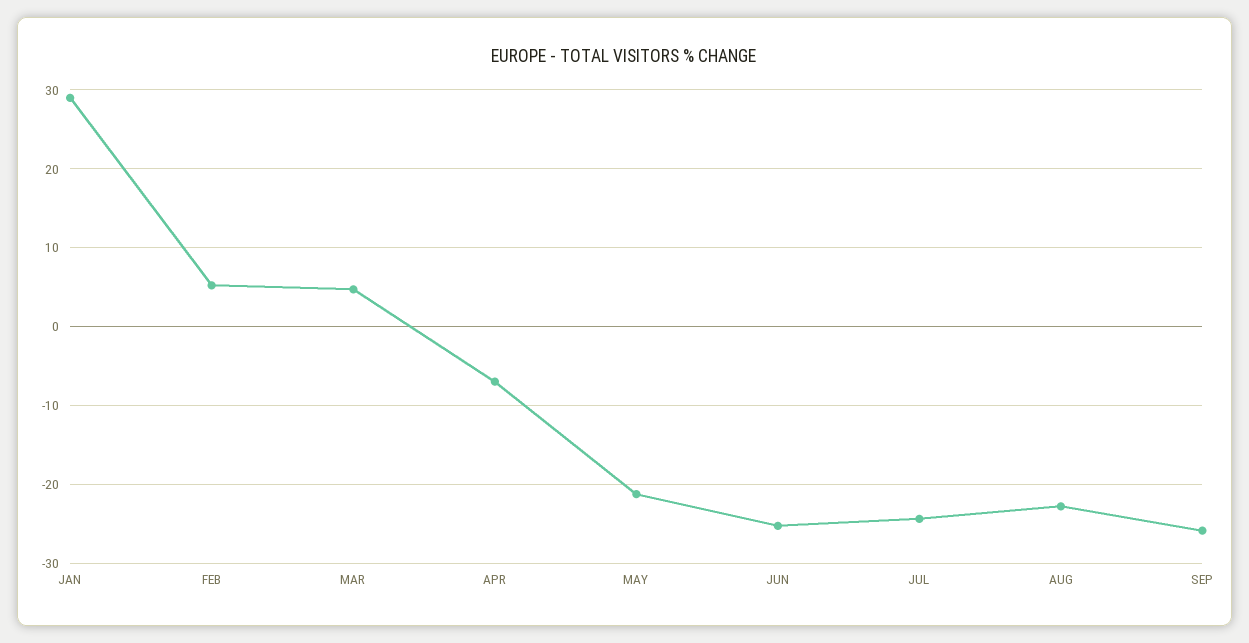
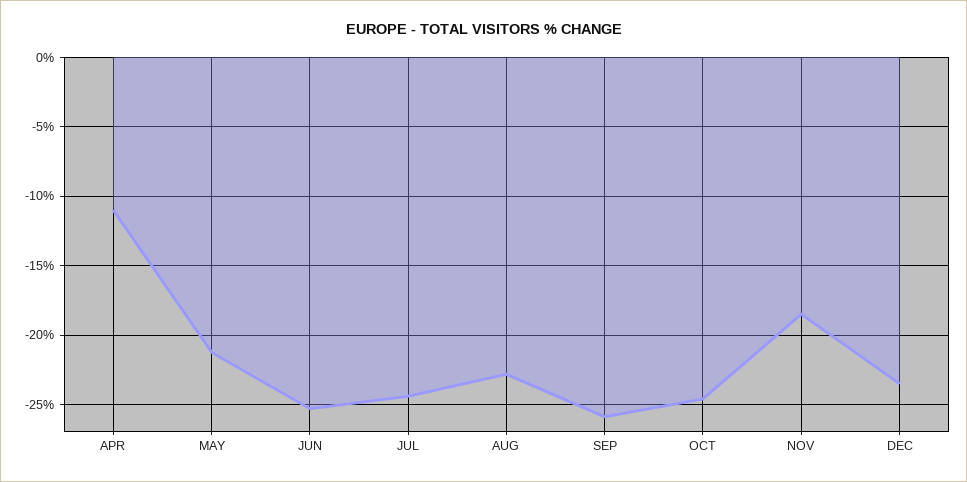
JAN: 29 -> none
FEB: 5 -> none
MAR: 5 -> none
APR: -7 -> -11
OCT: none -> -24.5
NOV: none -> -18.5
DEC: none -> -23.5

